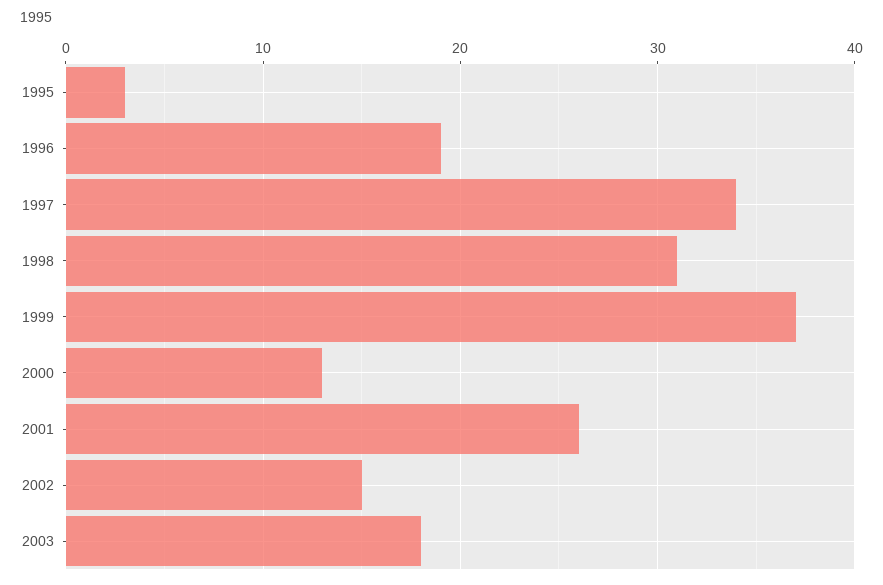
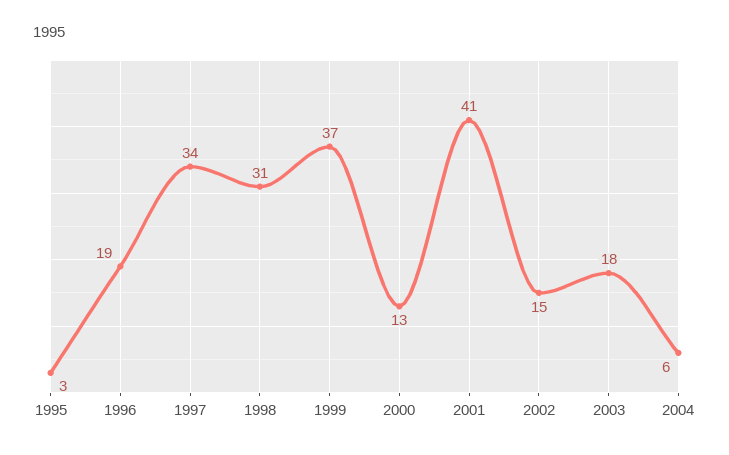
2001: 26 -> 41
2004: none -> 6

